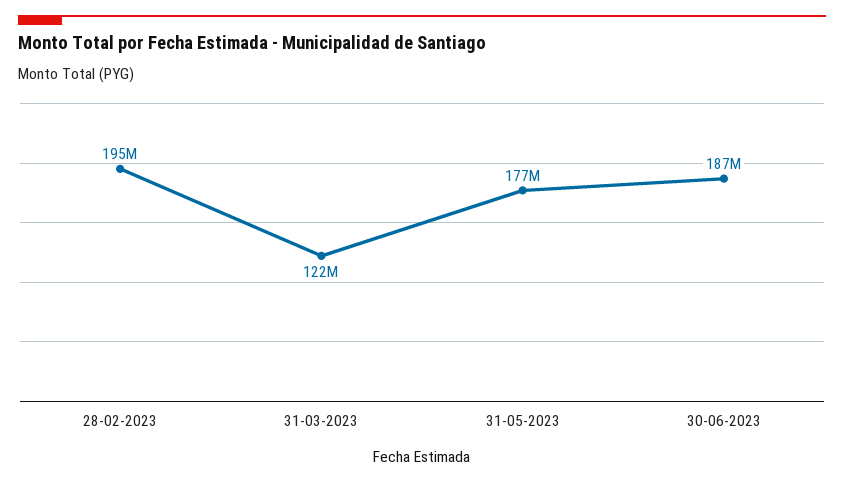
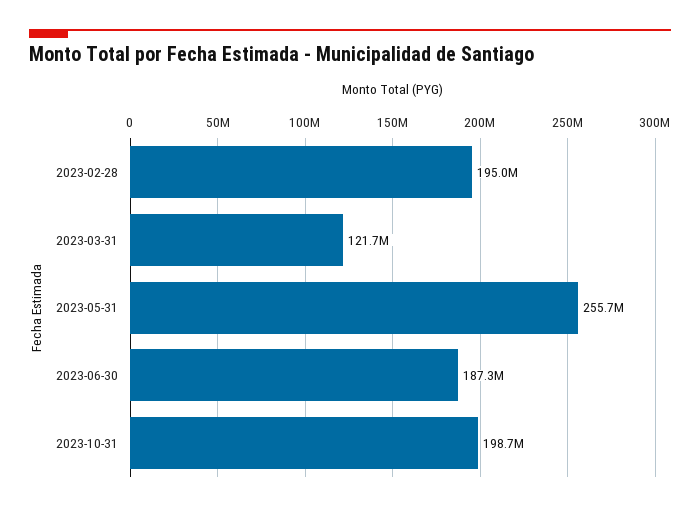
31-05-2023: 177000000 -> 255700000
2023-10-31: none -> 198700000

